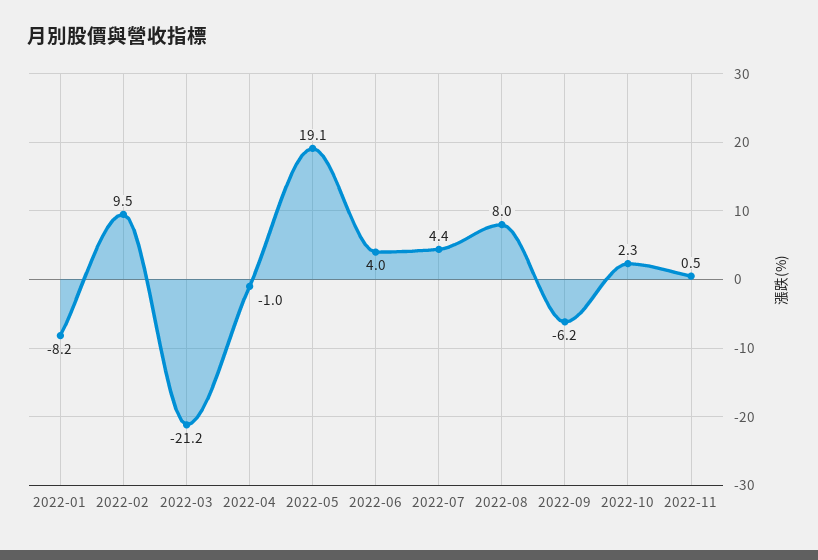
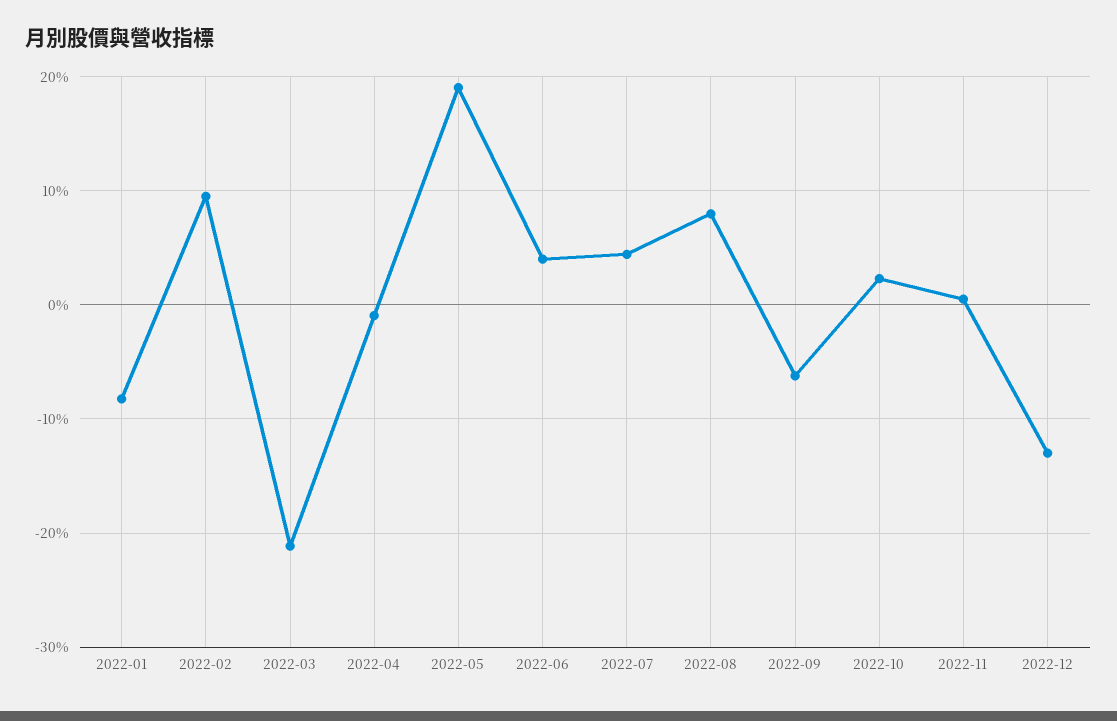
2022-12: none -> -13

